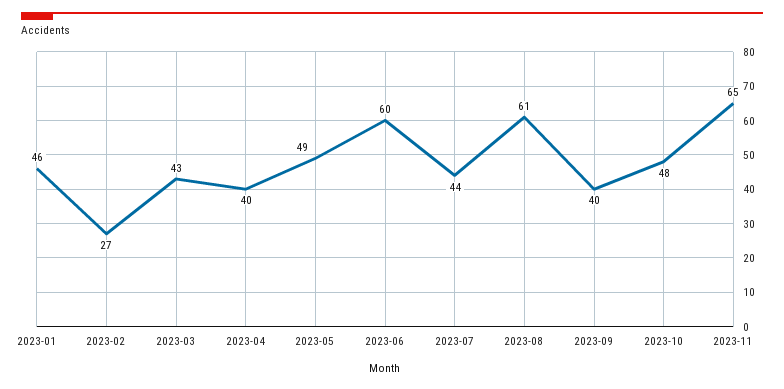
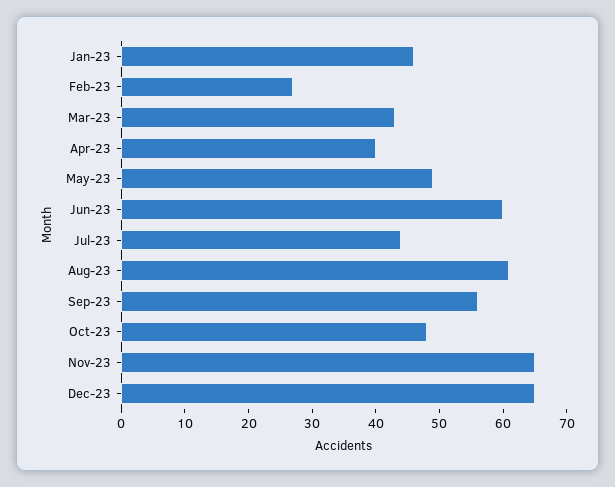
2023-09: 40 -> 55
Dec-23: none -> 65

